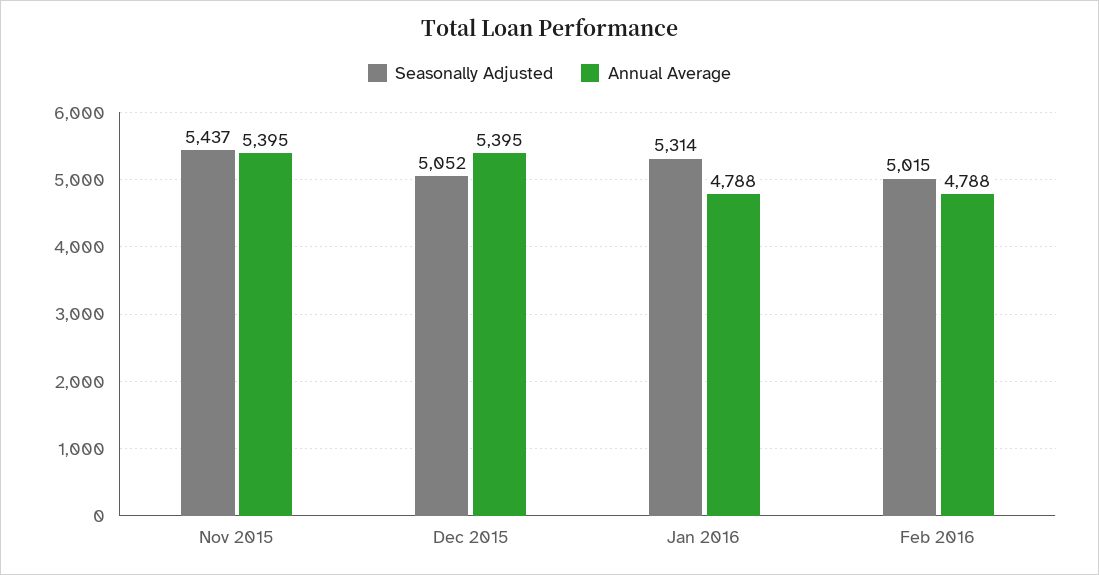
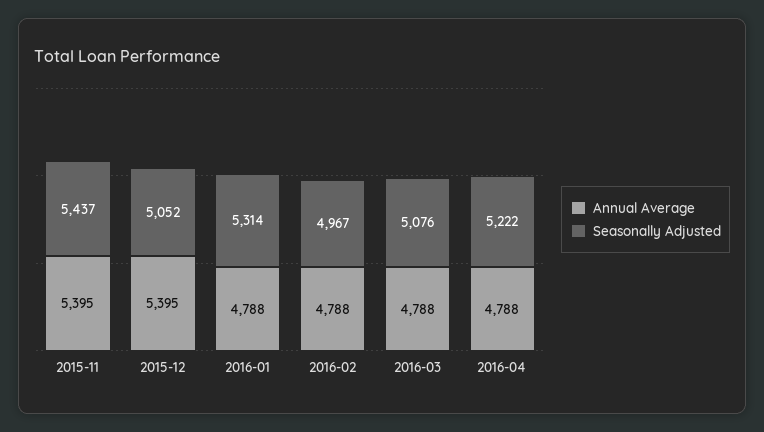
Seasonally Adjusted, Feb 2016: 5015 -> 4967
Annual Average, 2016-03: none -> 4788
Seasonally Adjusted, 2016-03: none -> 5076
Annual Average, 2016-04: none -> 4788
Seasonally Adjusted, 2016-04: none -> 5222

